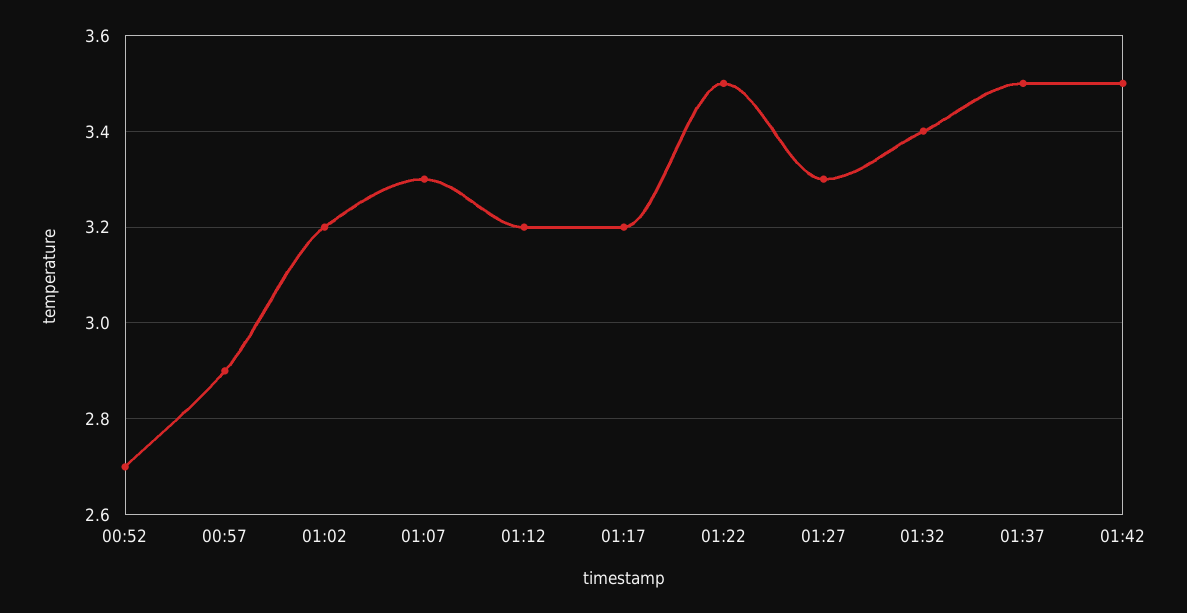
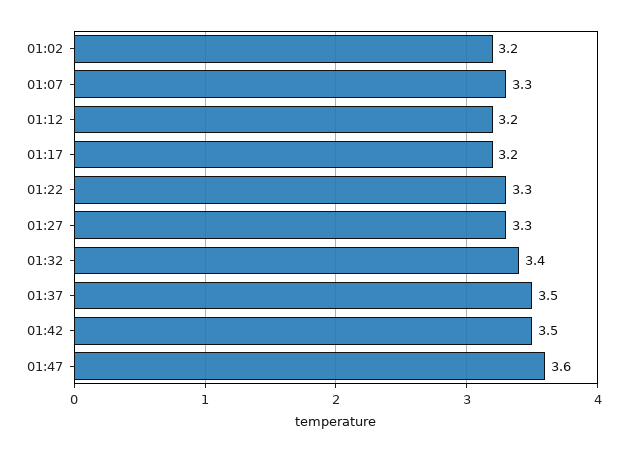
00:52: 2.7 -> none
00:57: 2.9 -> none
01:22: 3.5 -> 3.3
01:47: none -> 3.6

